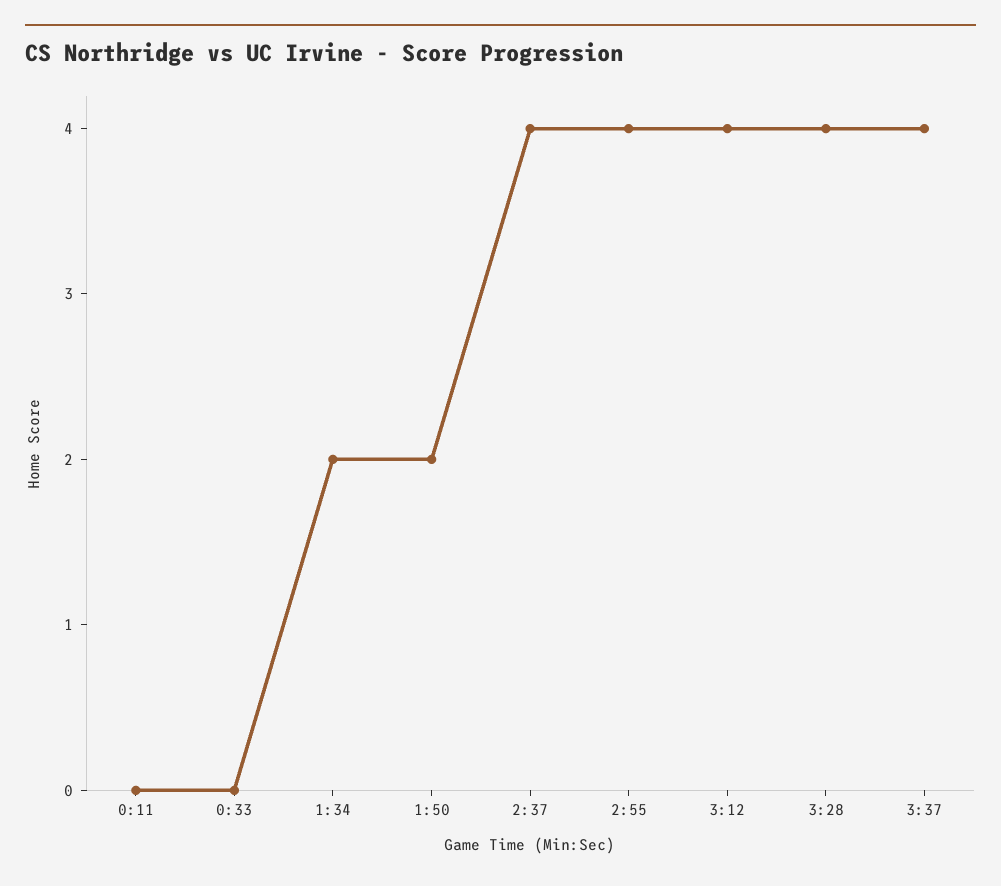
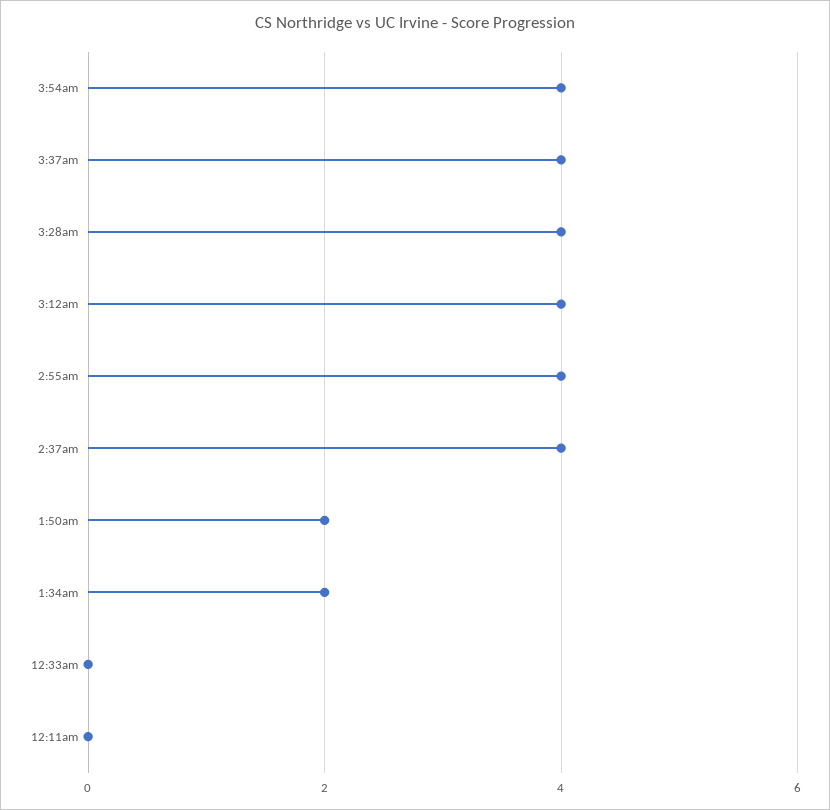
3:54am: none -> 4

